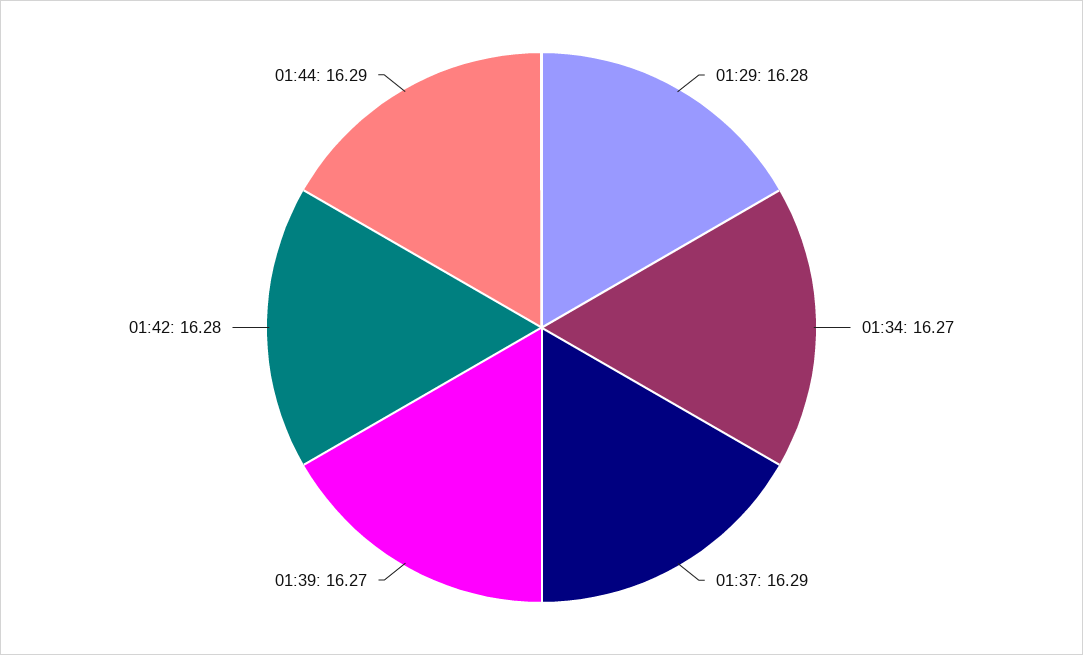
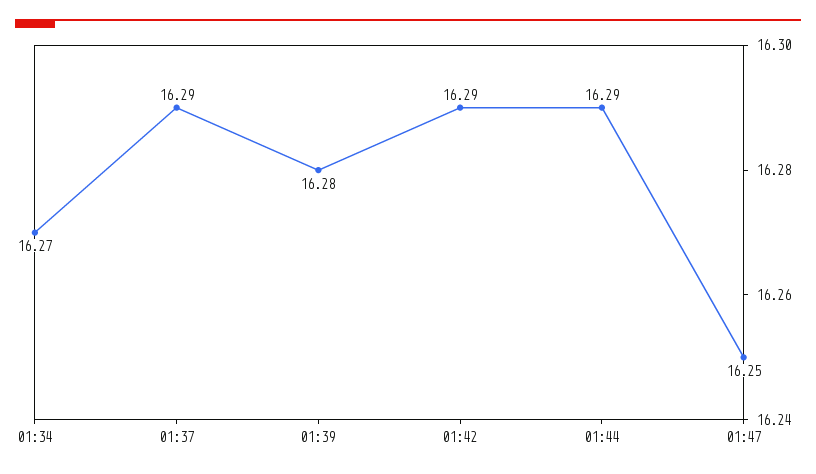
01:29: 16.28 -> none
01:39: 16.27 -> 16.28
01:42: 16.28 -> 16.29
01:47: none -> 16.25

